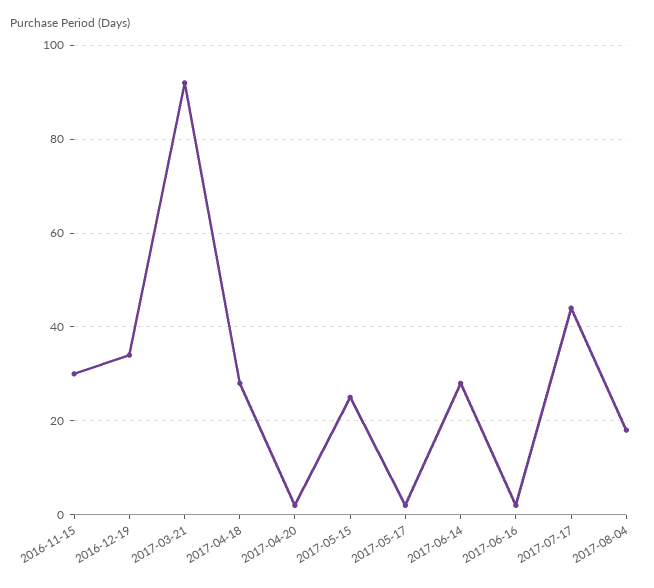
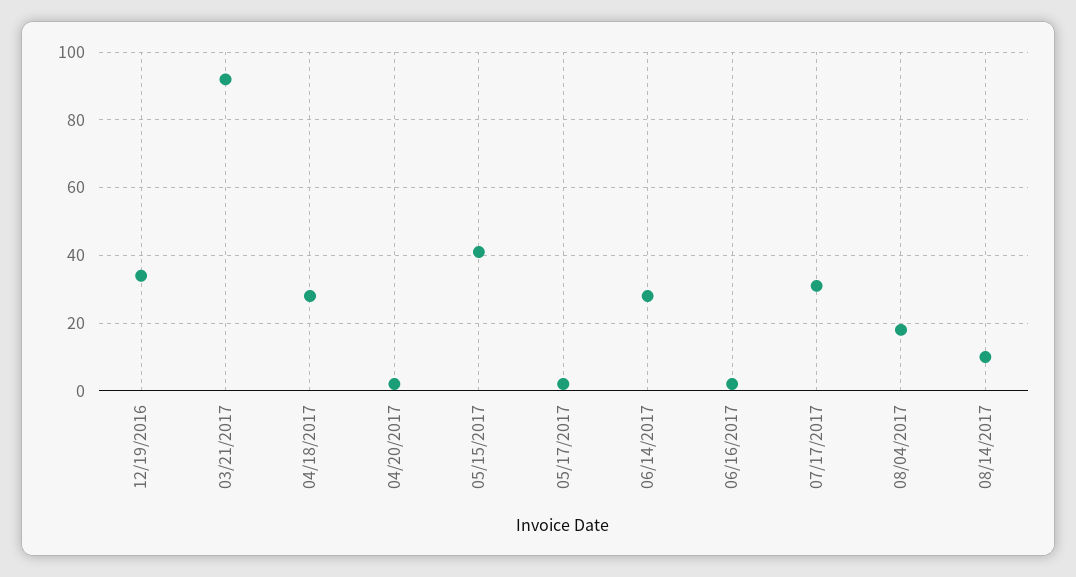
2016-11-15: 30 -> none
2017-05-15: 25 -> 40
2017-07-17: 45 -> 30
08/14/2017: none -> 10

